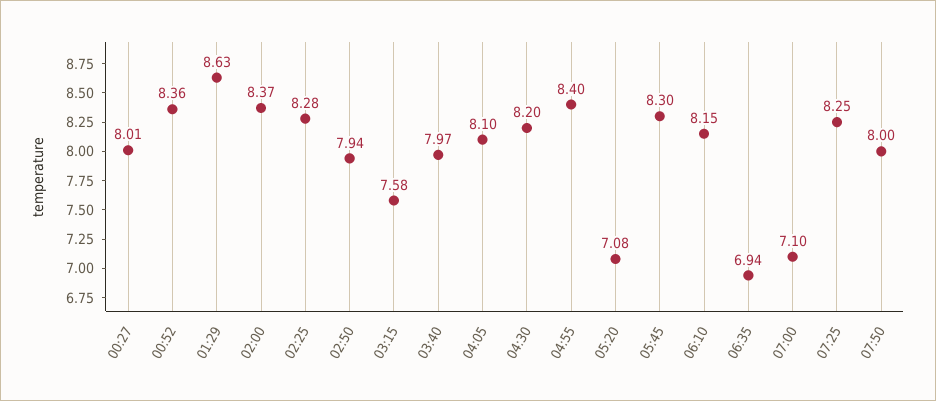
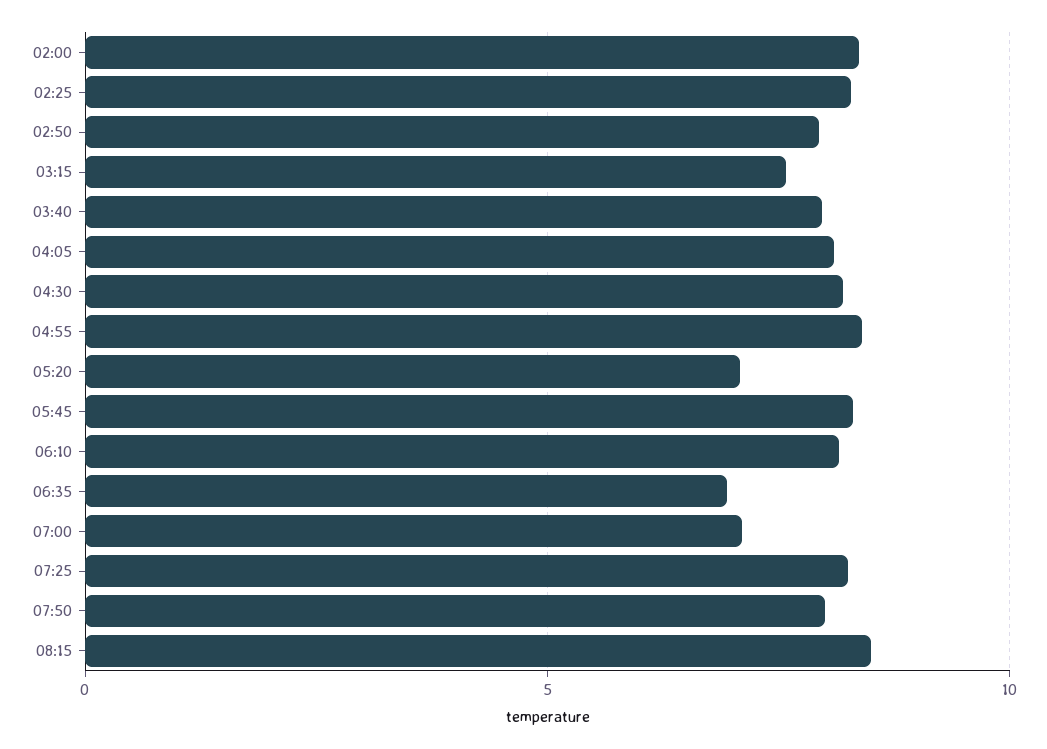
00:27: 8.01 -> none
00:52: 8.36 -> none
01:29: 8.63 -> none
08:15: none -> 8.5

